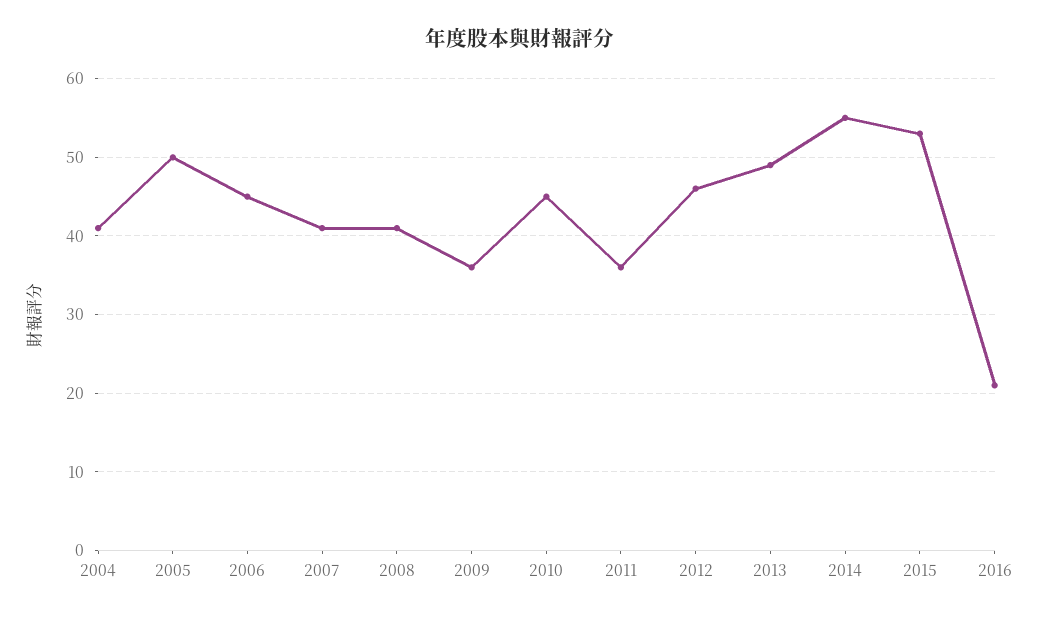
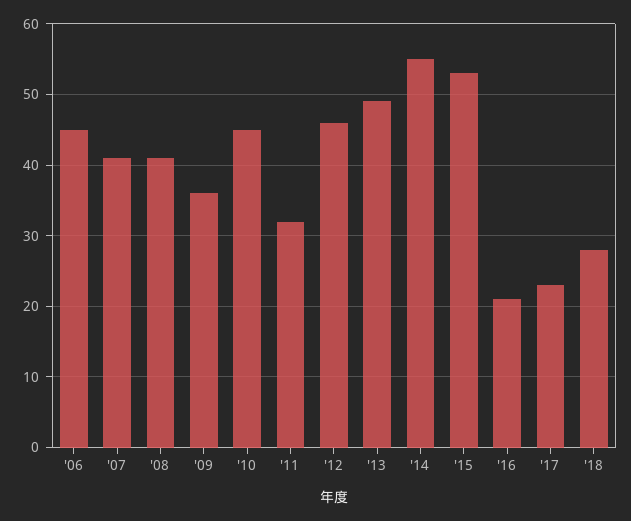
2004: 41 -> none
2005: 50 -> none
2011: 36 -> 32
'17: none -> 23
'18: none -> 28

